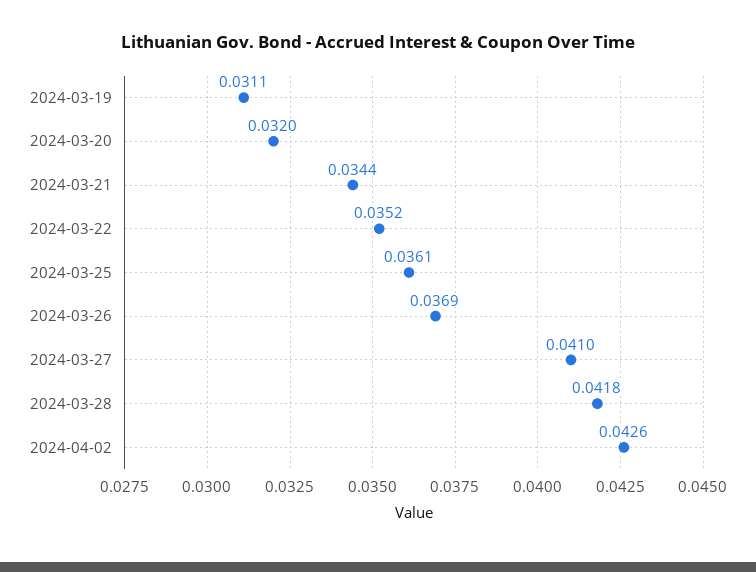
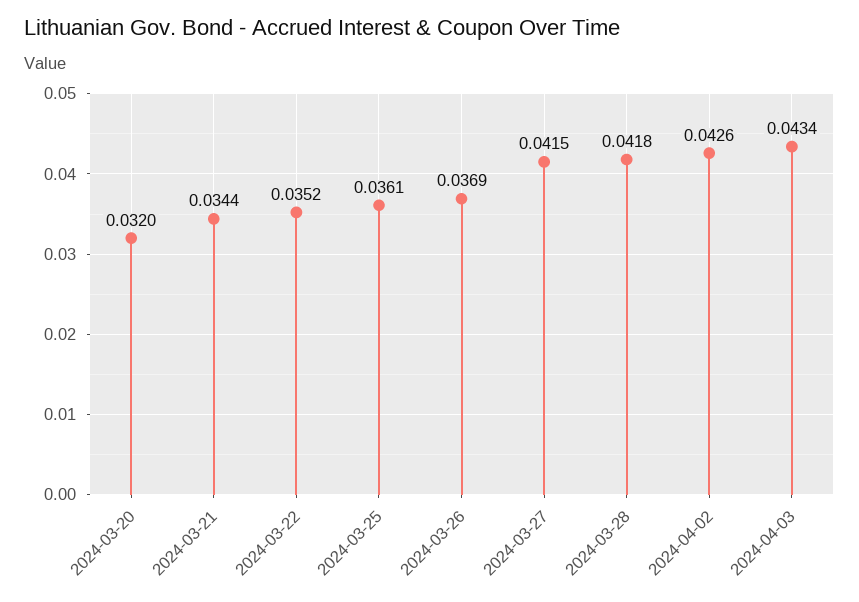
2024-03-19: 0.0311 -> none
2024-03-27: 0.041 -> 0.0415
2024-04-03: none -> 0.0434

